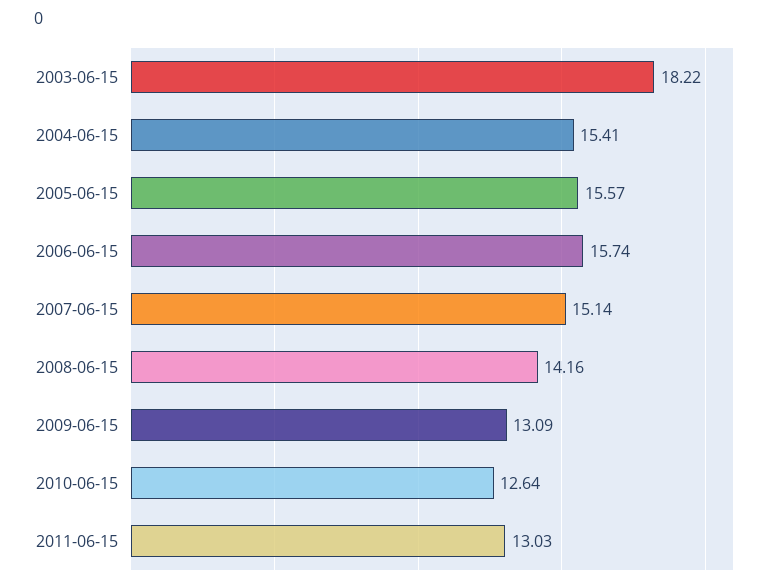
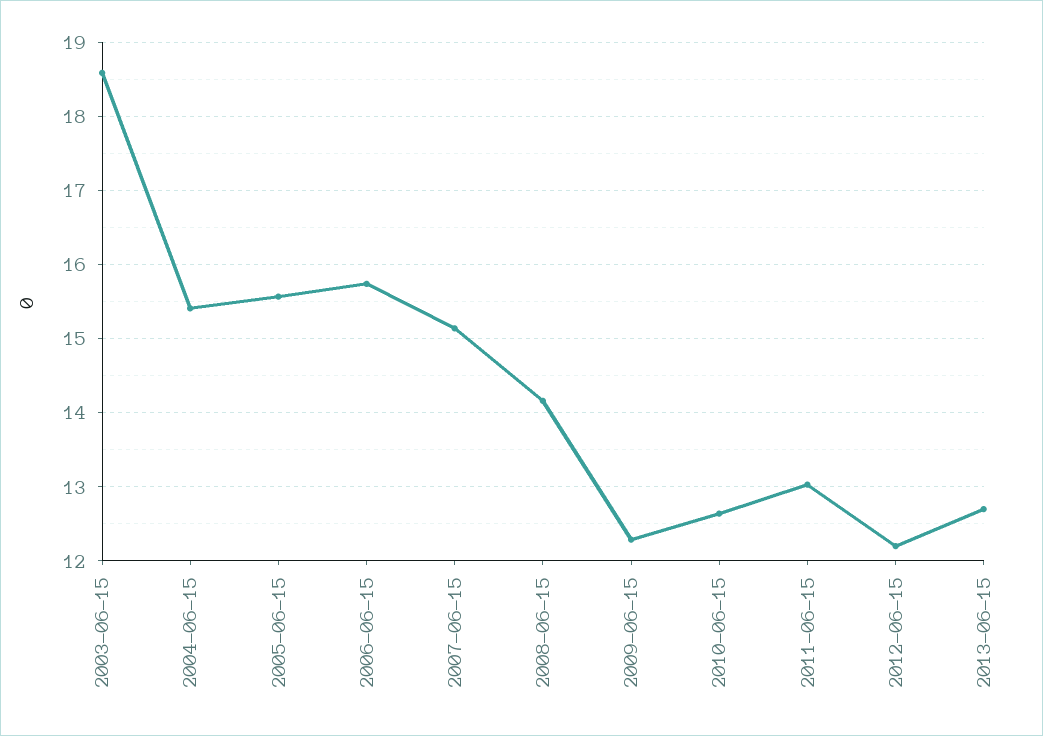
2003-06-15: 18.22 -> 18.6
2009-06-15: 13.09 -> 12.3
2012-06-15: none -> 12.2
2013-06-15: none -> 12.7

